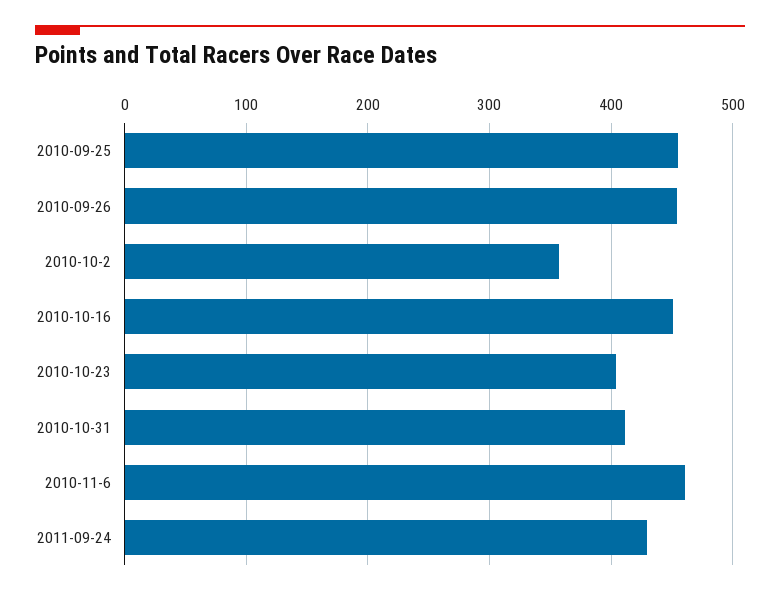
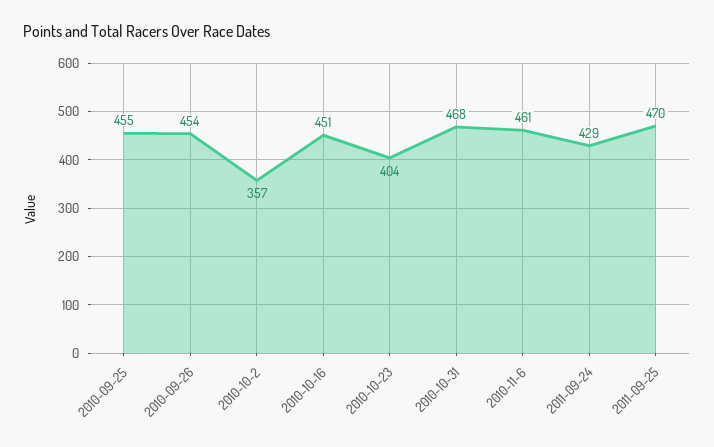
2010-10-31: 410 -> 468
2011-09-25: none -> 470

